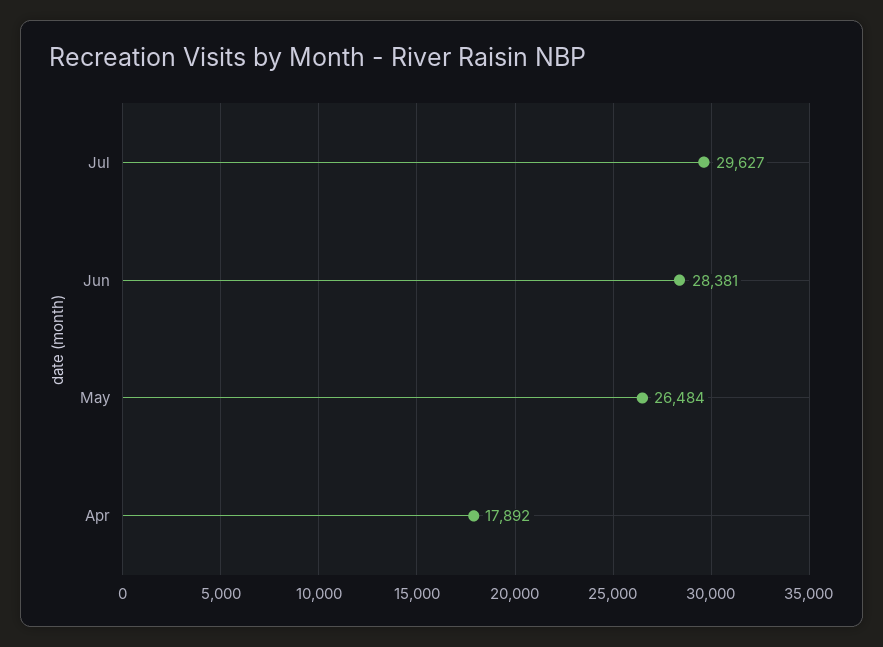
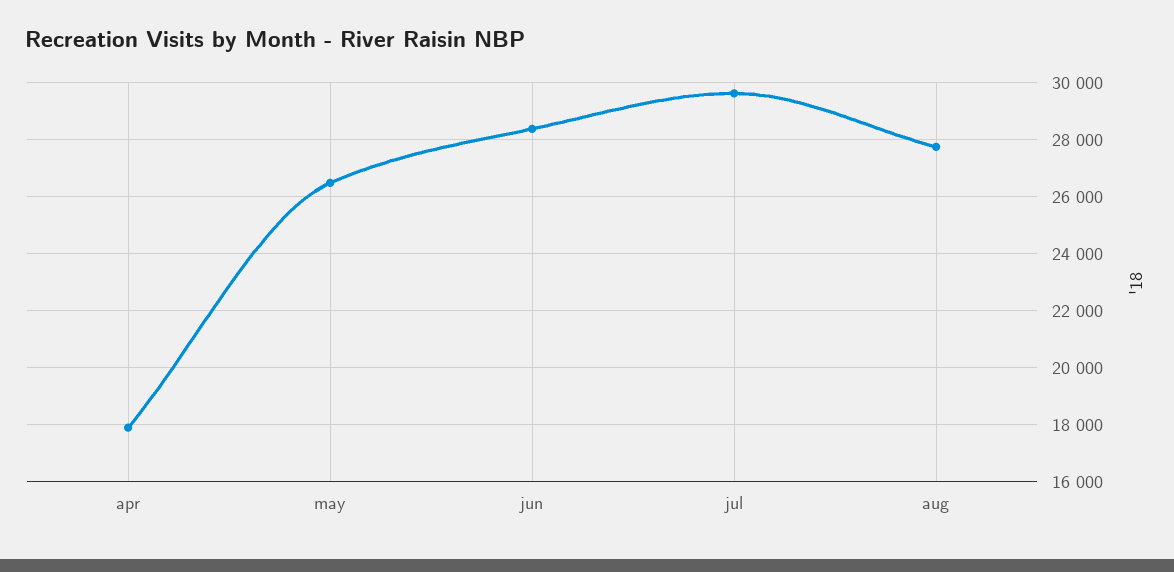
aug: none -> 27750

